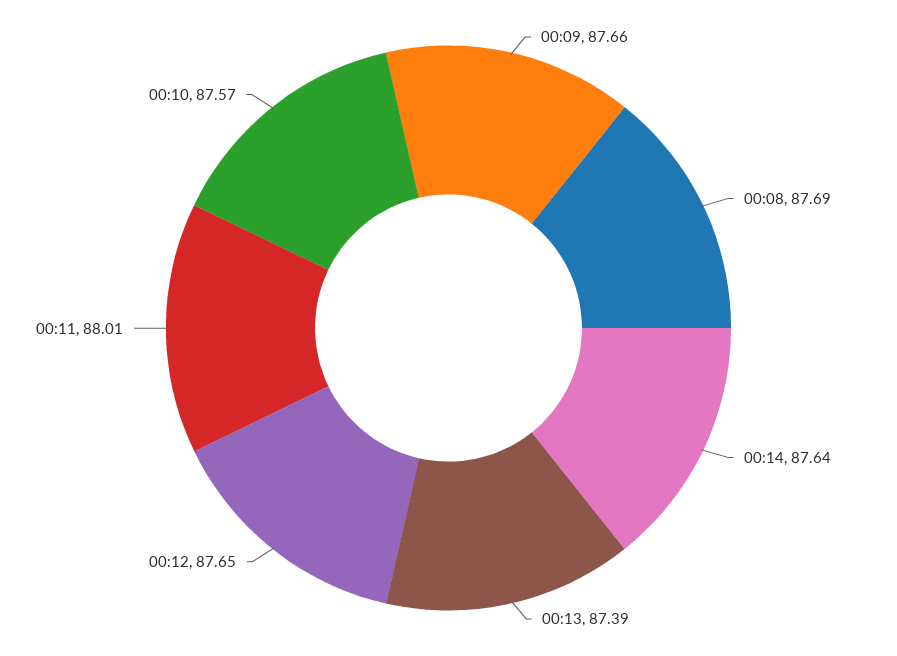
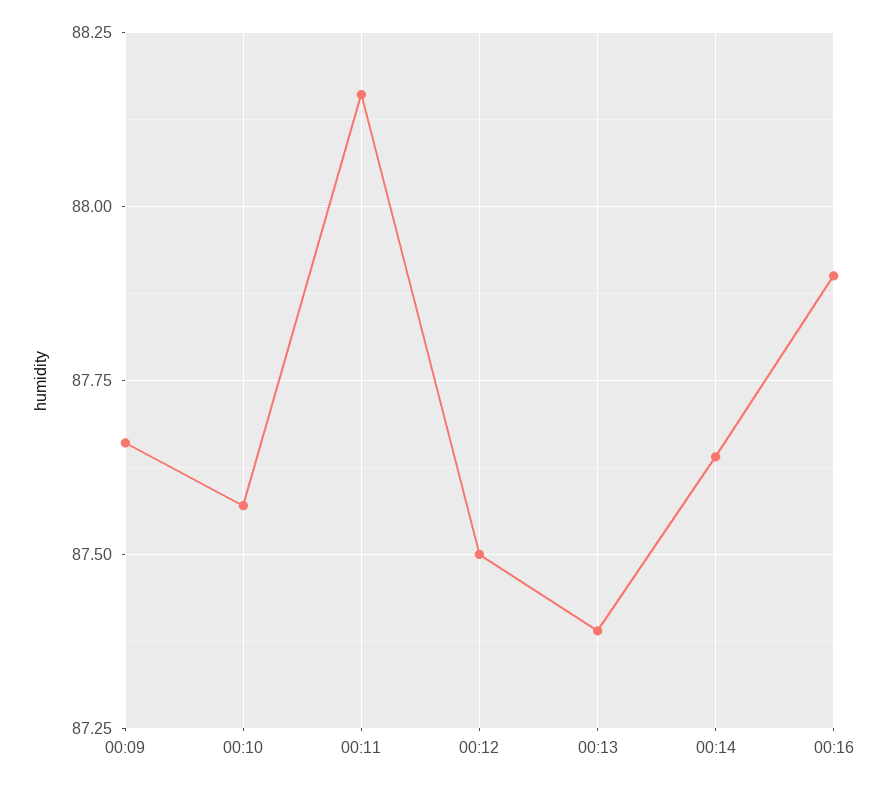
00:08: 87.69 -> none
00:12: 87.65 -> 87.5
00:11: 88.01 -> 88.15
00:16: none -> 87.9

